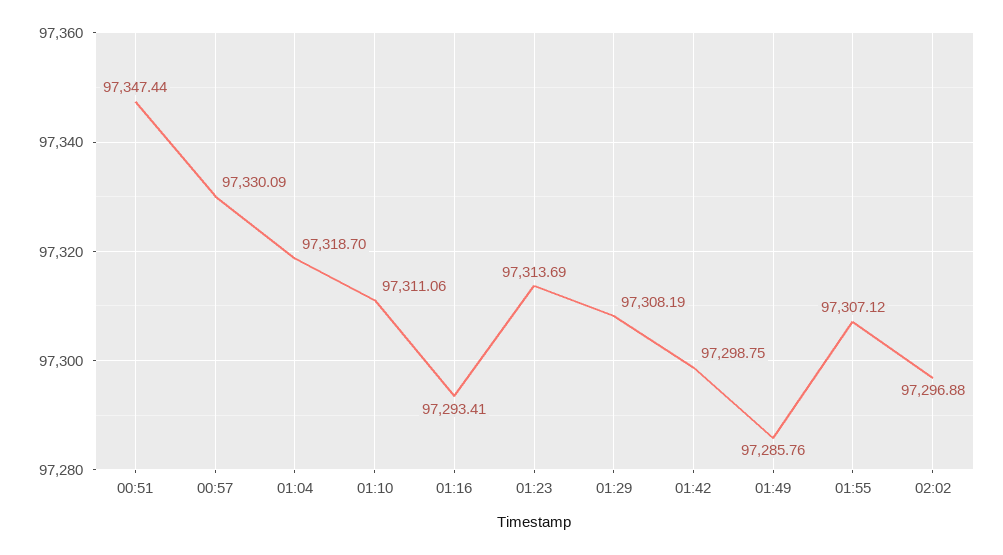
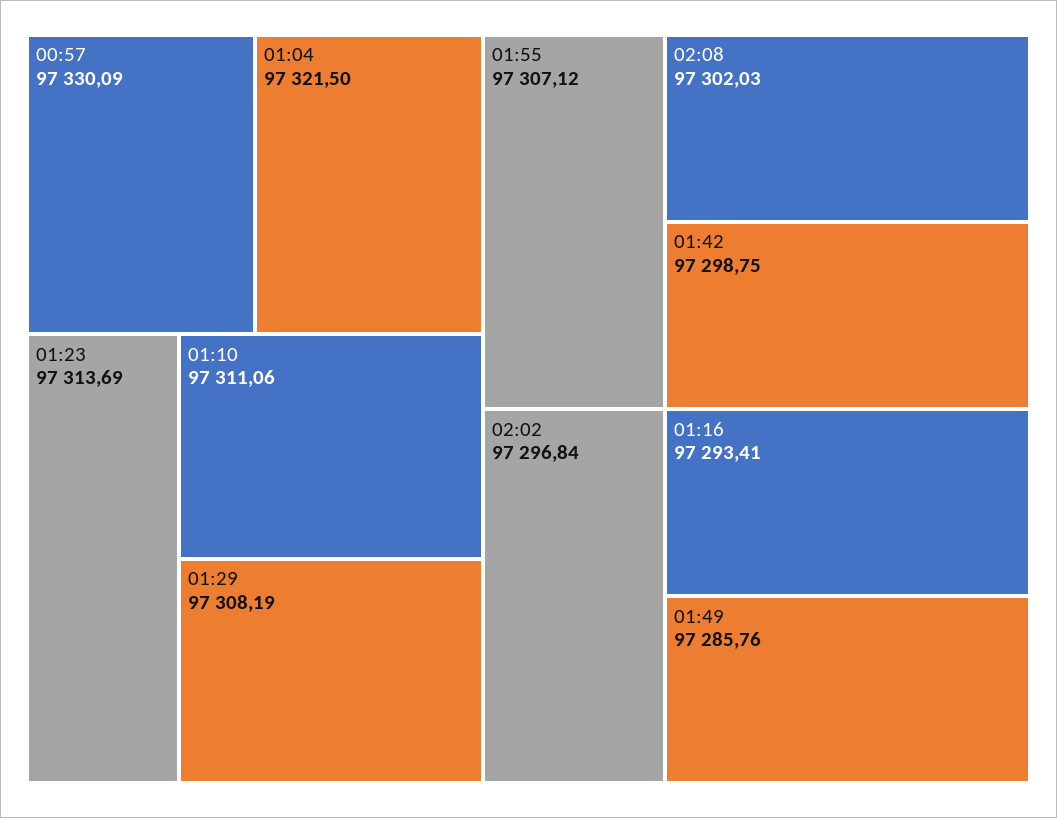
00:51: 97347.44 -> none
01:04: 97318.7 -> 97321.5
02:02: 97296.88 -> 97296.84
02:08: none -> 97302.03

